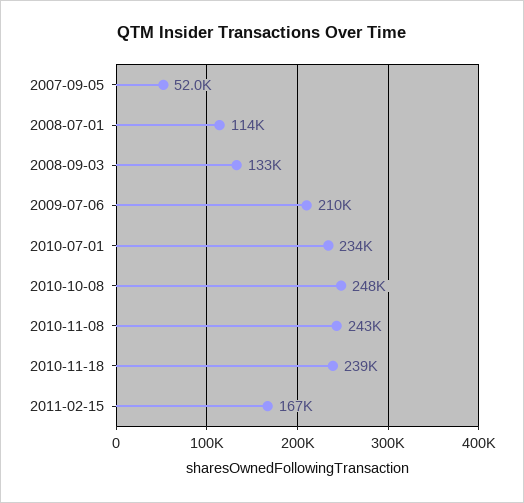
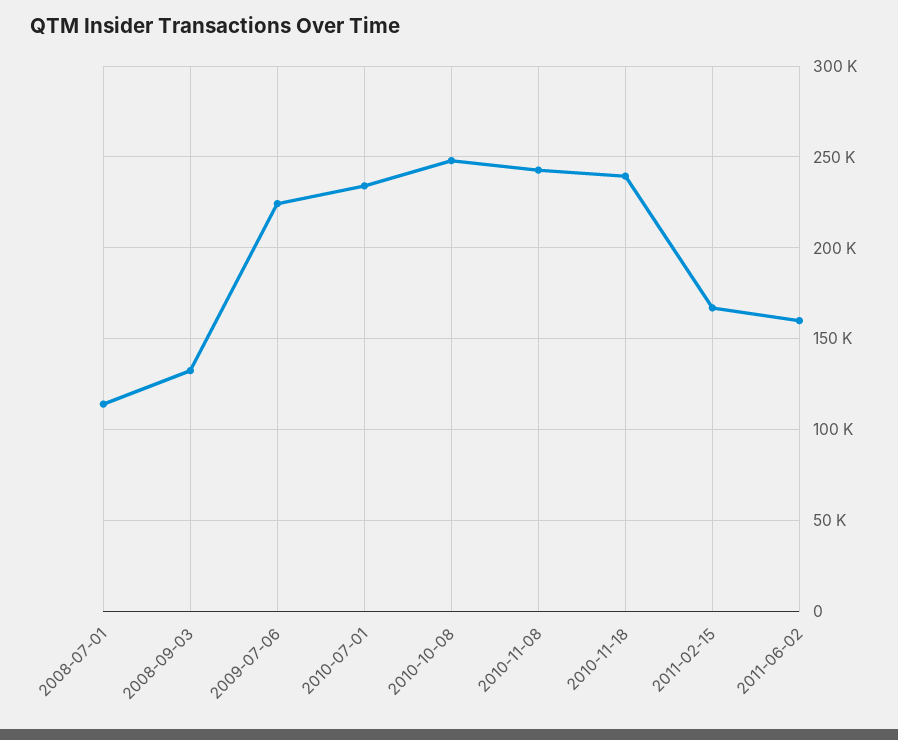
2007-09-05: 52000 -> none
2009-07-06: 210000 -> 225000
2011-06-02: none -> 160000

